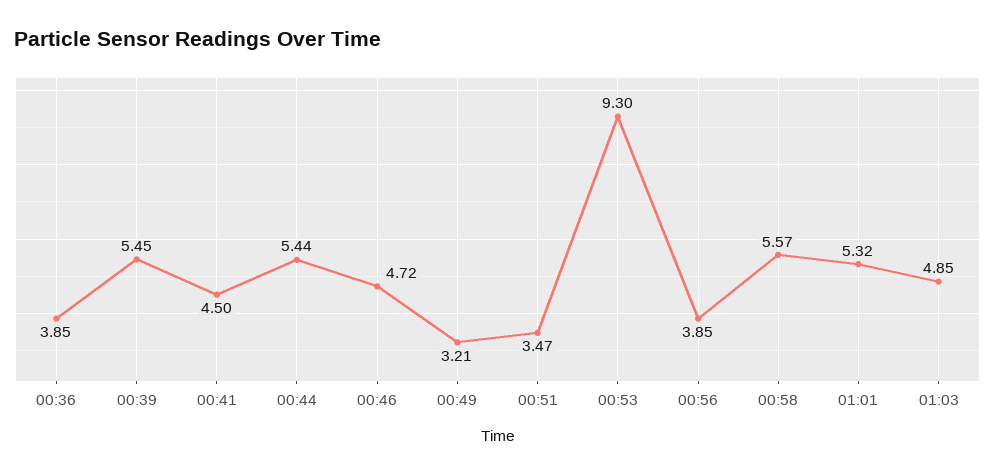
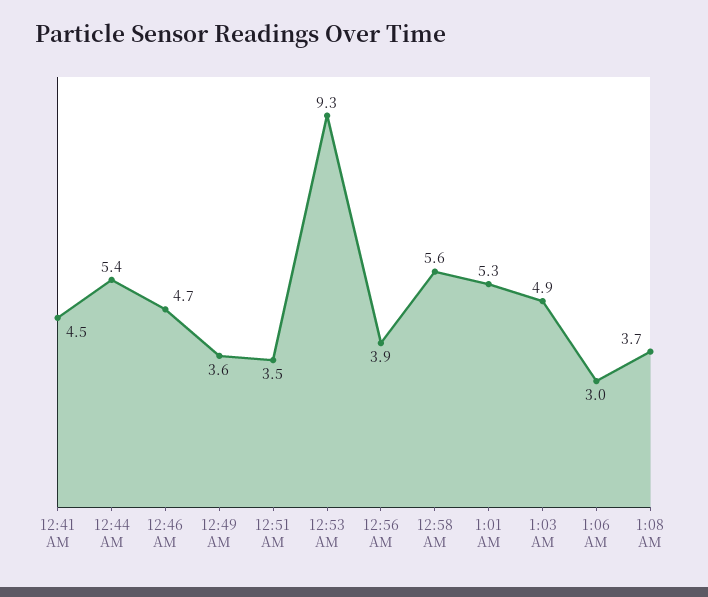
00:36: 3.85 -> none
00:39: 5.45 -> none
00:49: 3.21 -> 3.6
1:06 AM: none -> 3
1:08 AM: none -> 3.7

